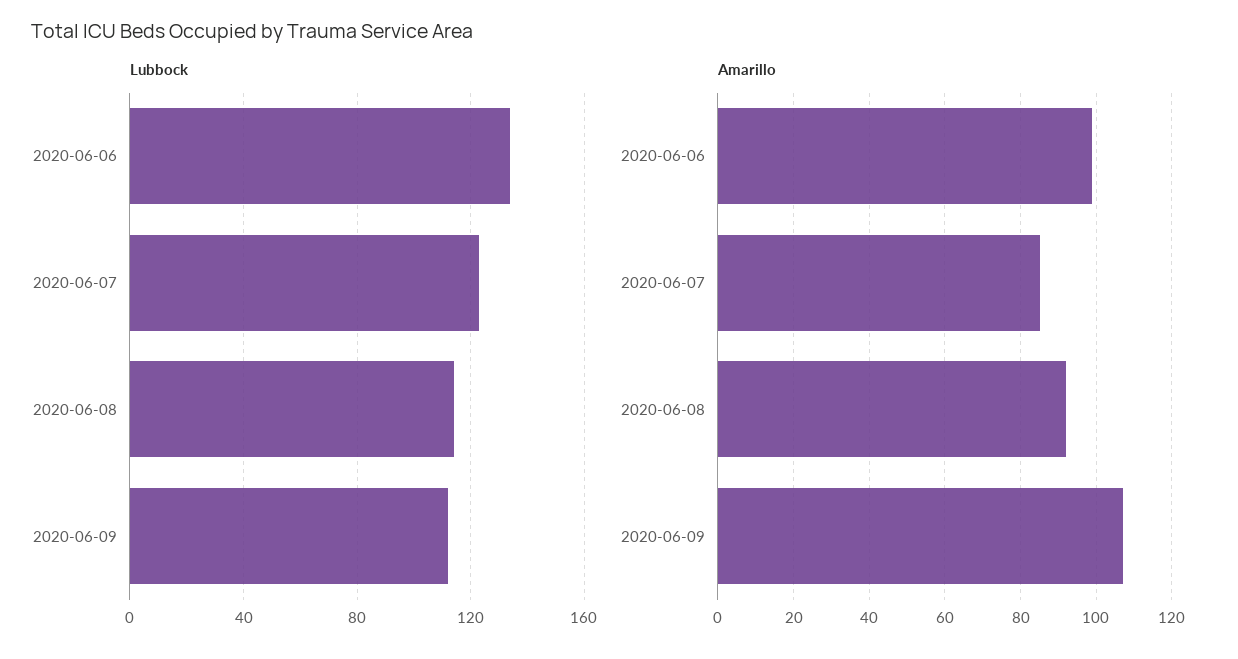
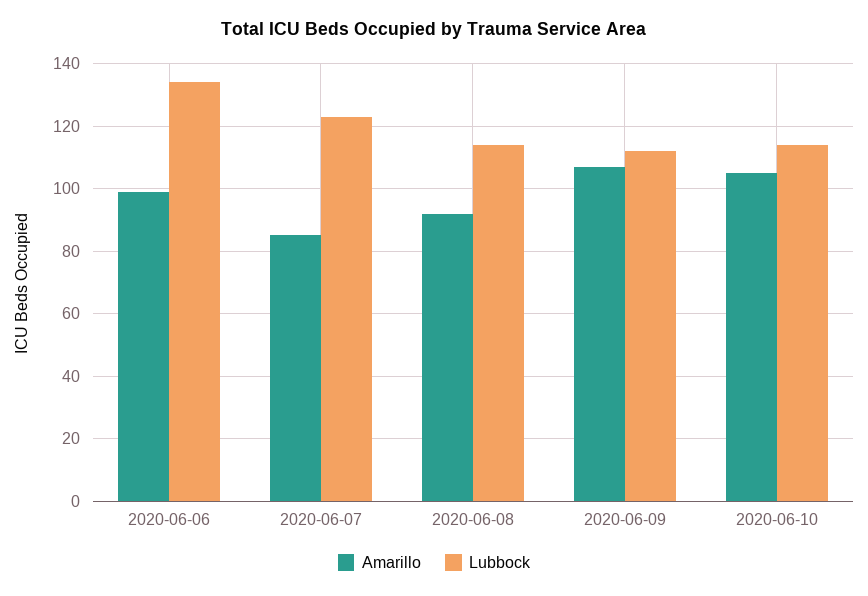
Amarillo, 2020-06-10: none -> 105
Lubbock, 2020-06-10: none -> 115

